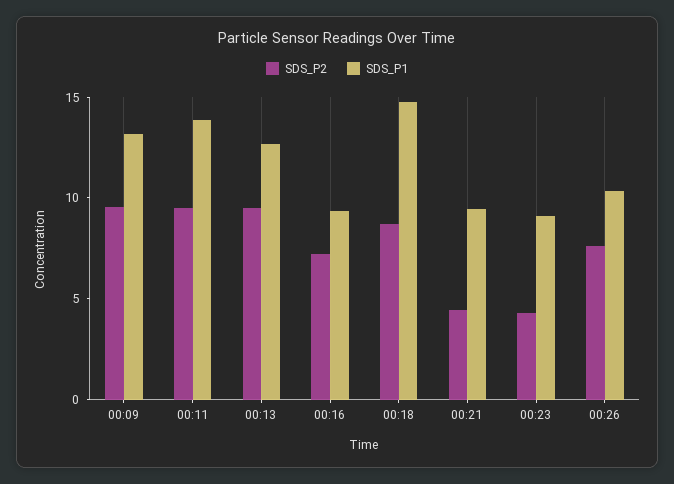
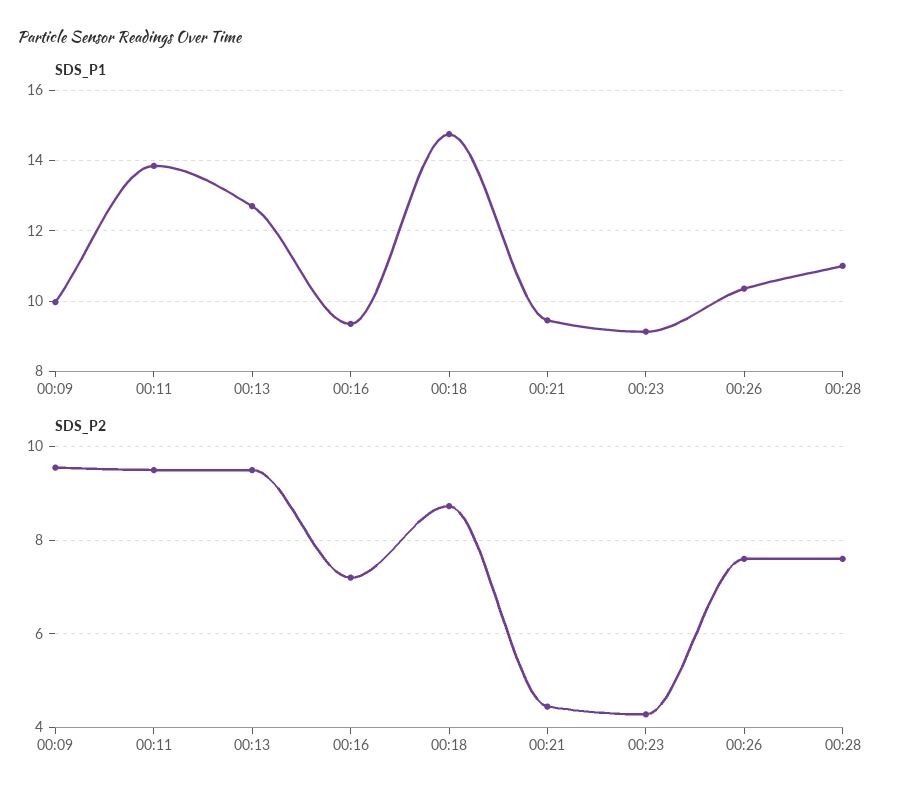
SDS_P1, 00:09: 13 -> 10
SDS_P1, 00:28: none -> 11
SDS_P2, 00:28: none -> 7.6

